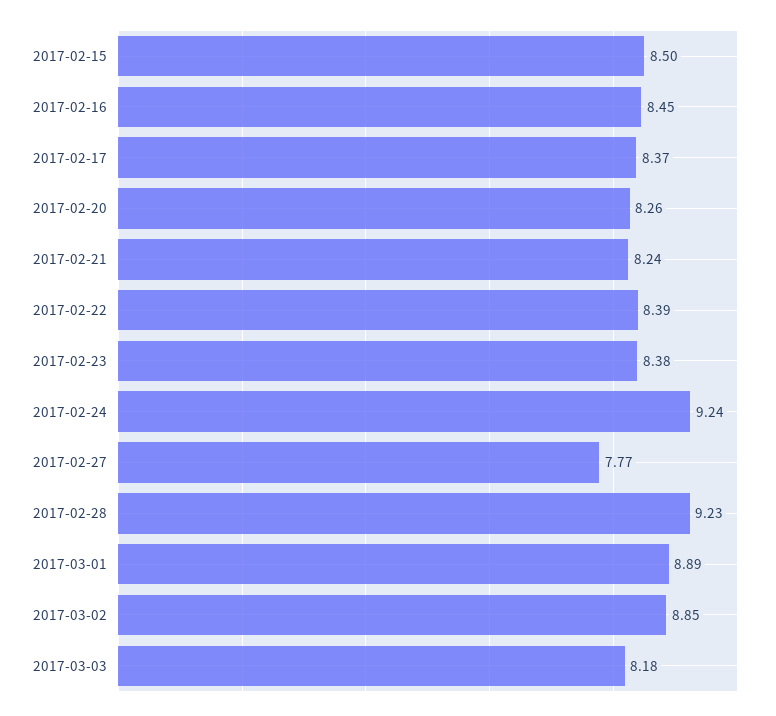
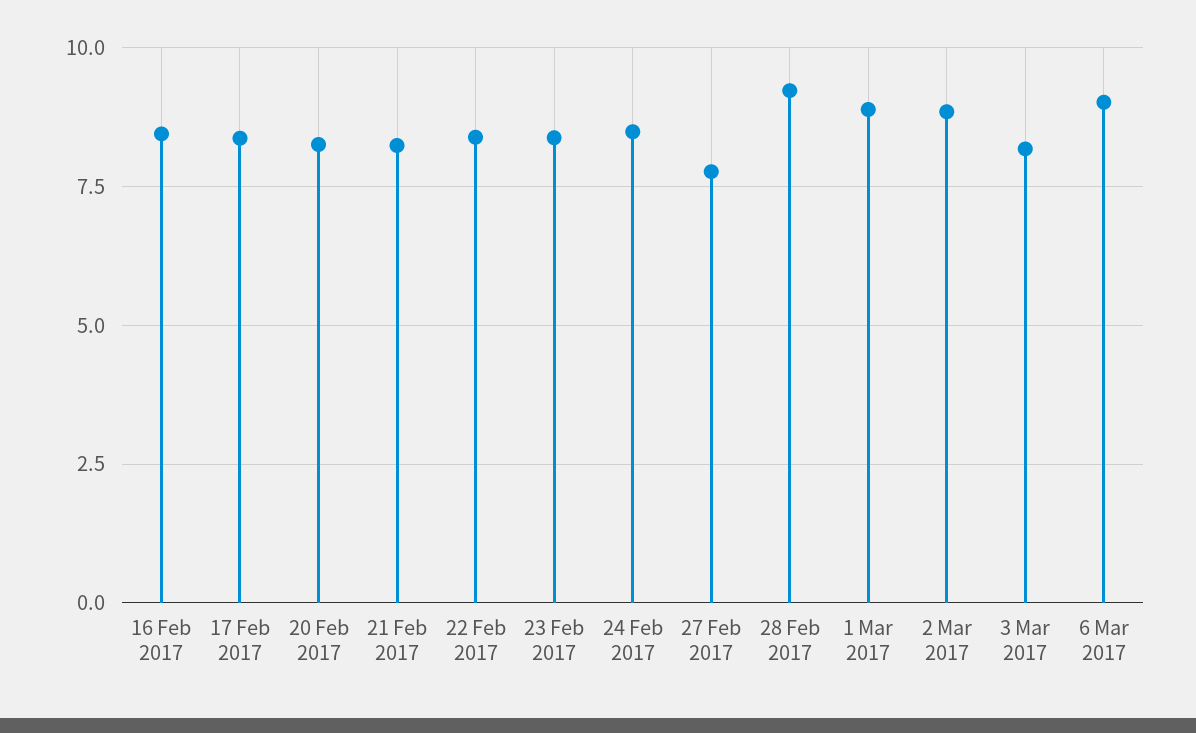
2017-02-15: 8.5 -> none
2017-02-24: 9.24 -> 8.5
6 Mar 2017: none -> 9

